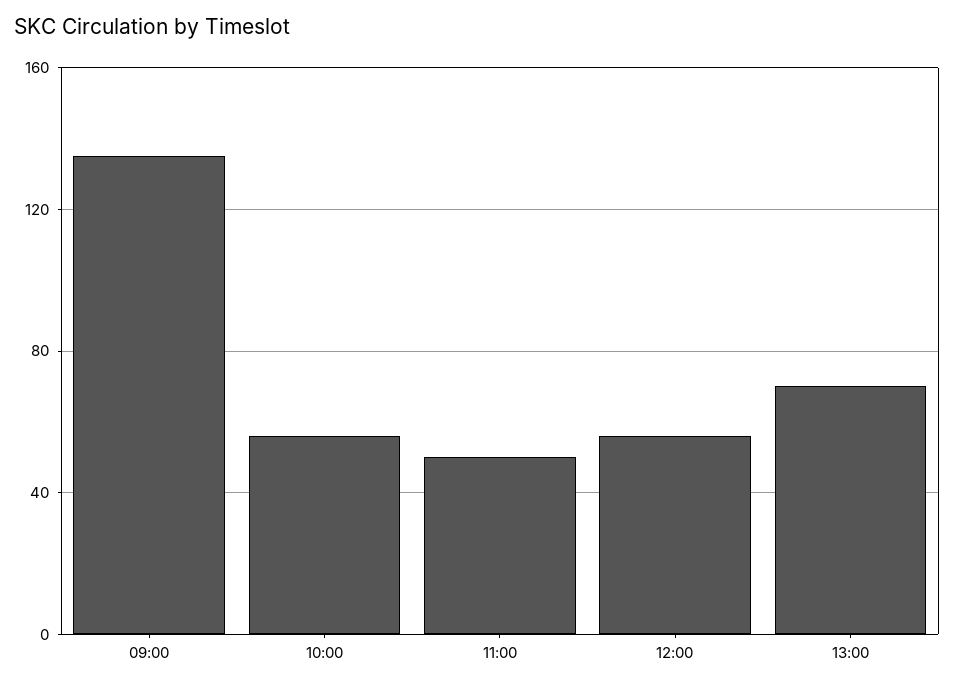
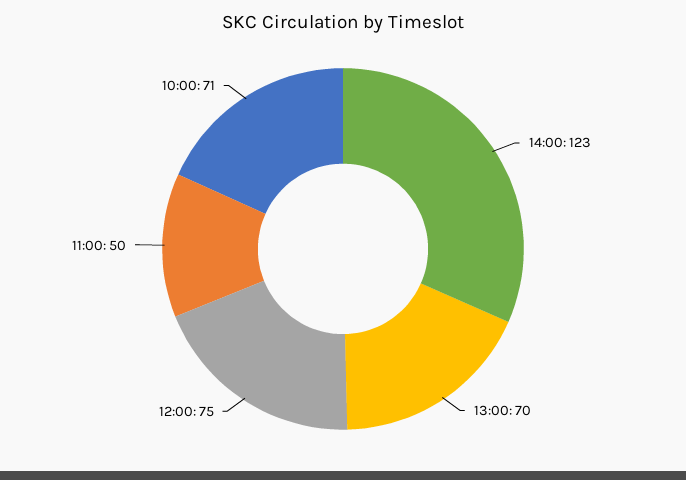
09:00: 135 -> none
10:00: 55 -> 71
12:00: 55 -> 75
14:00: none -> 123

